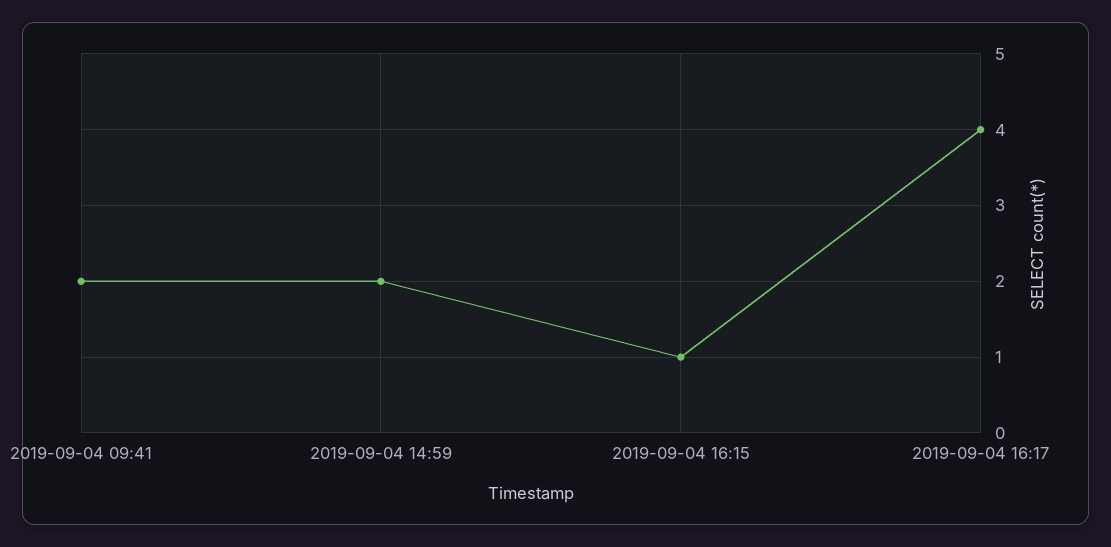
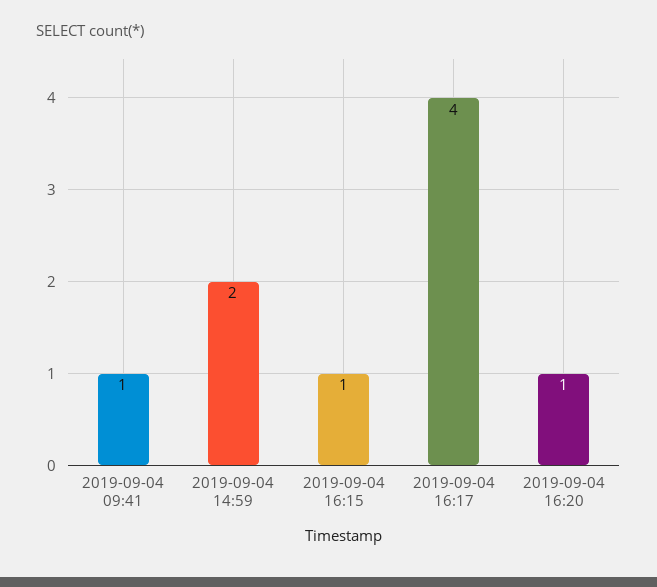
2019-09-04 09:41: 2 -> 1
2019-09-04 16:20: none -> 1

